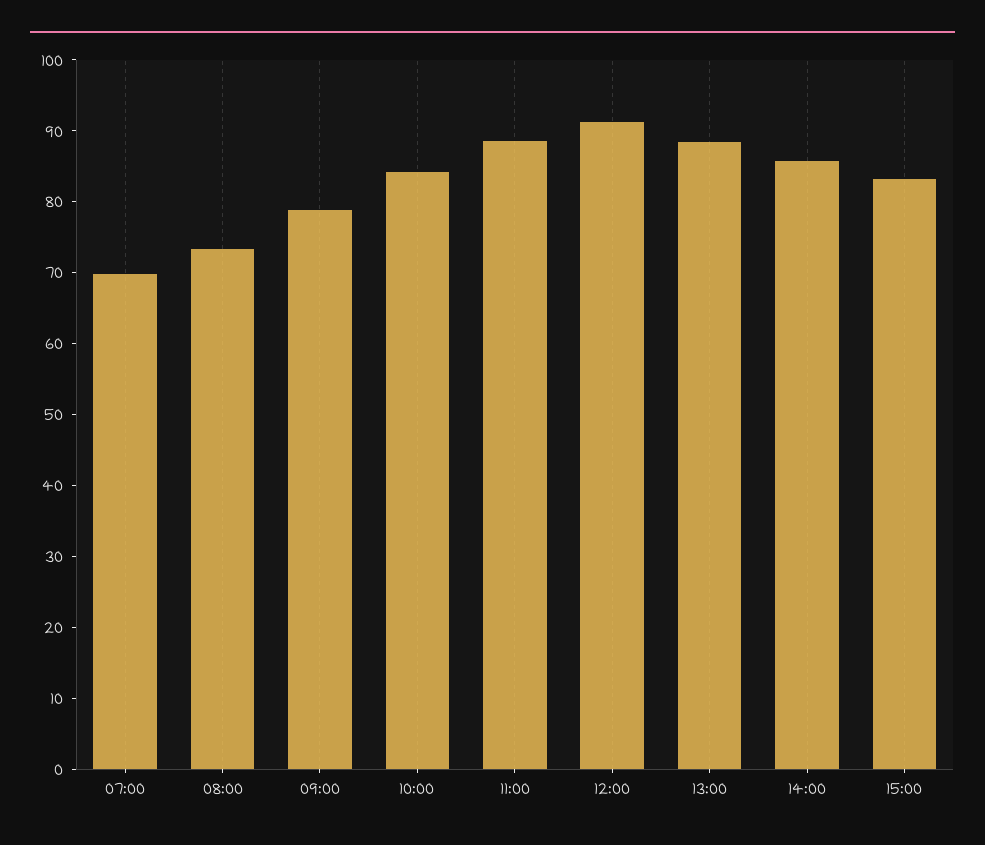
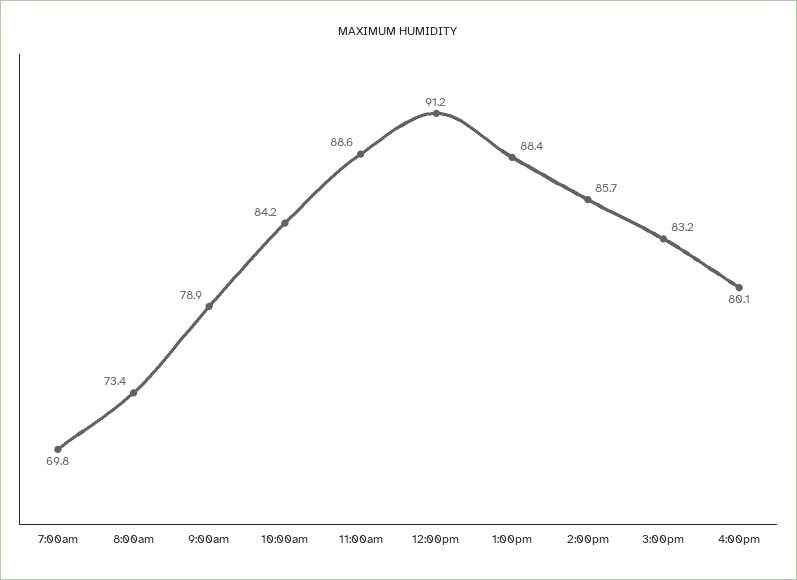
4:00pm: none -> 80.1

